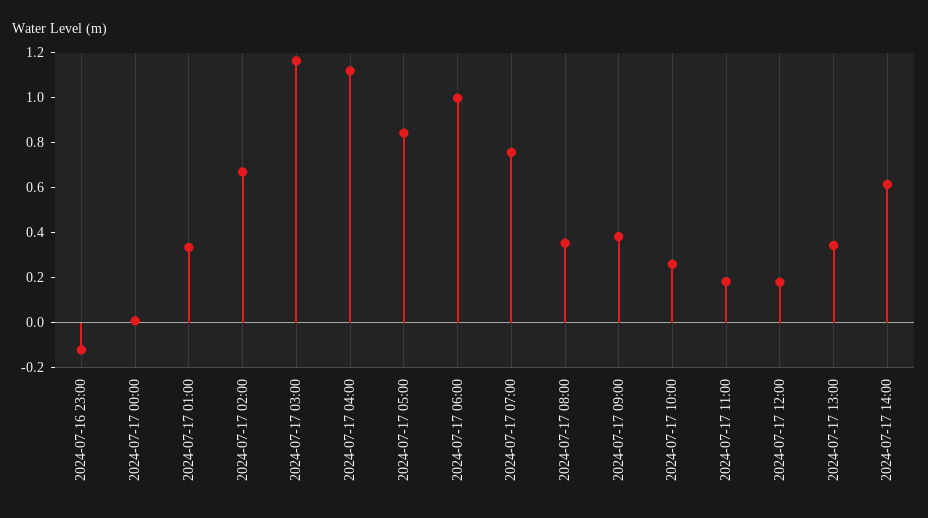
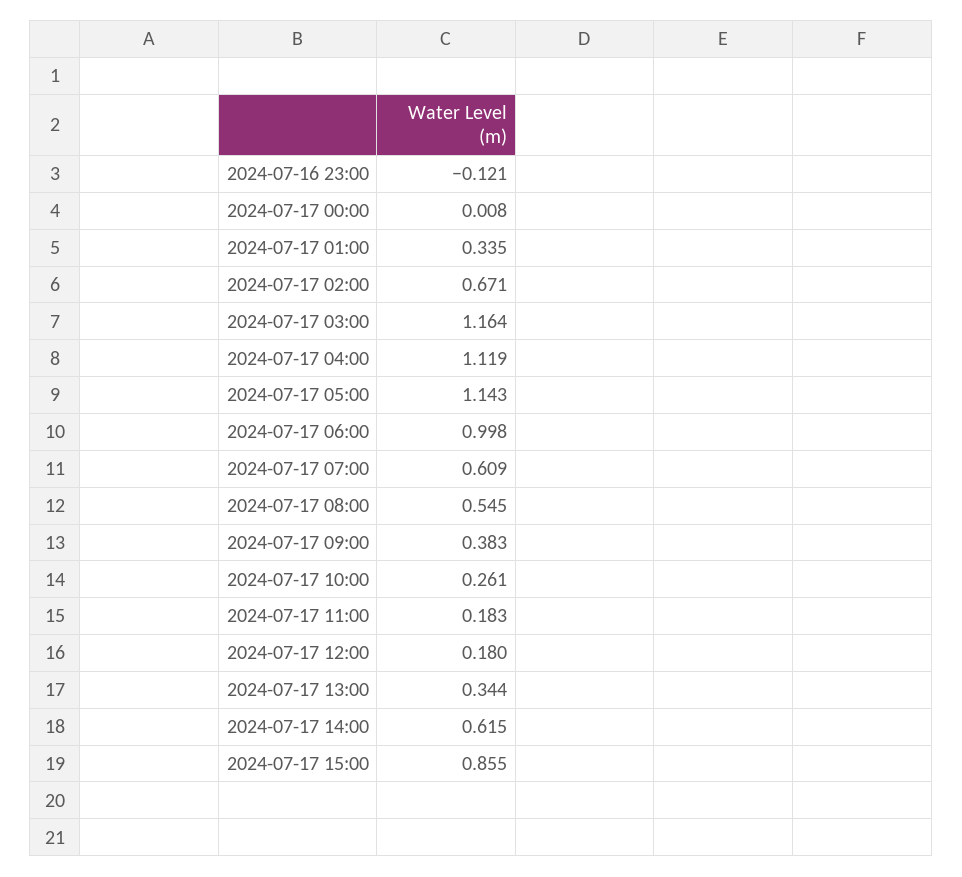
2024-07-17 05:00: 0.85 -> 1.143
2024-07-17 07:00: 0.75 -> 0.609
2024-07-17 08:00: 0.35 -> 0.545
2024-07-17 15:00: none -> 0.855

